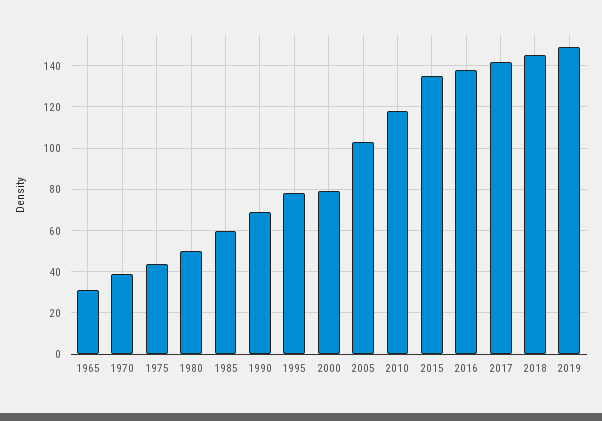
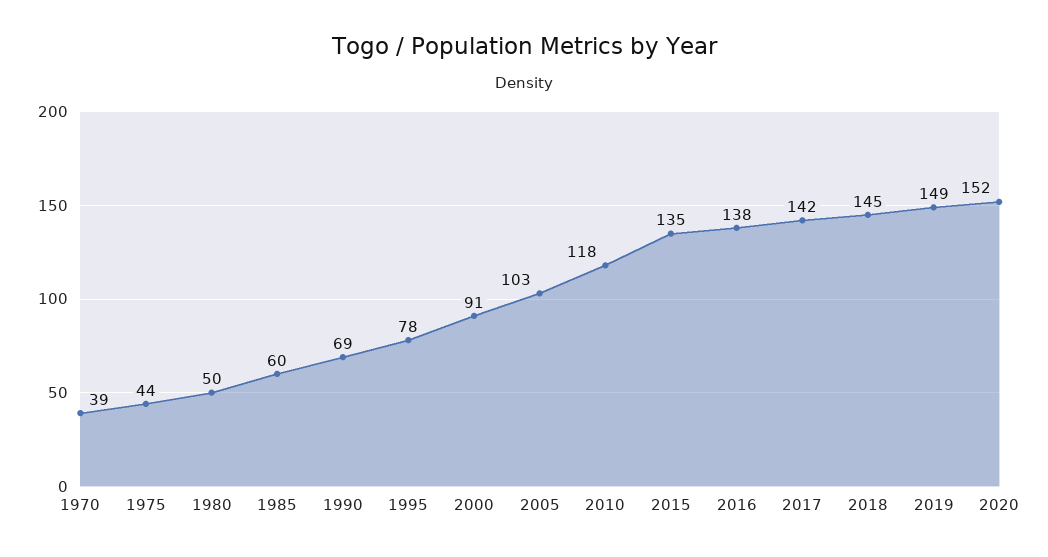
1965: 30 -> none
2000: 80 -> 91
2020: none -> 152

